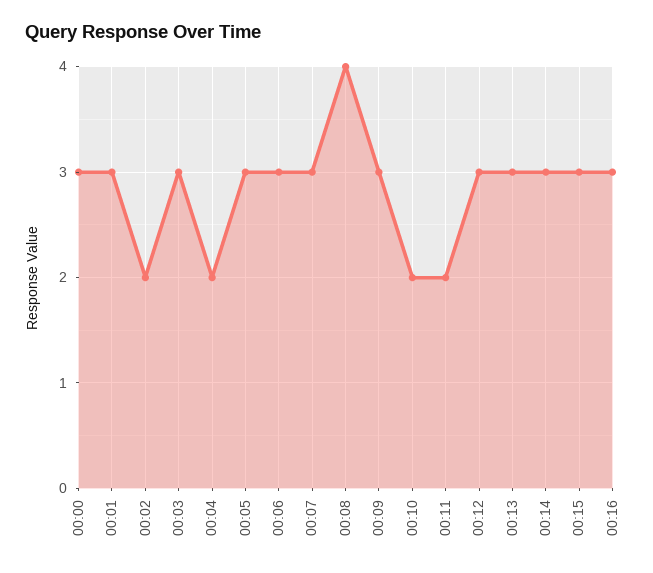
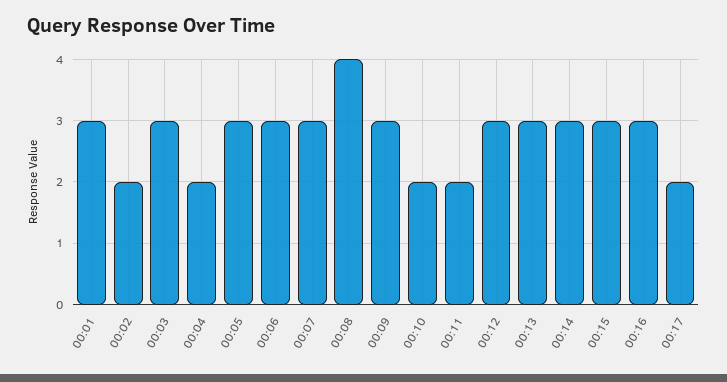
00:00: 3 -> none
00:17: none -> 2

